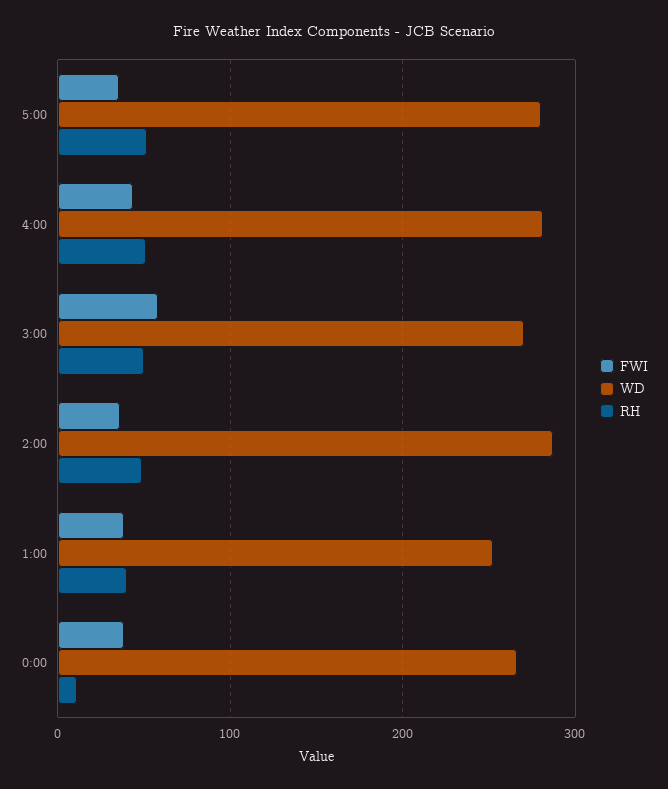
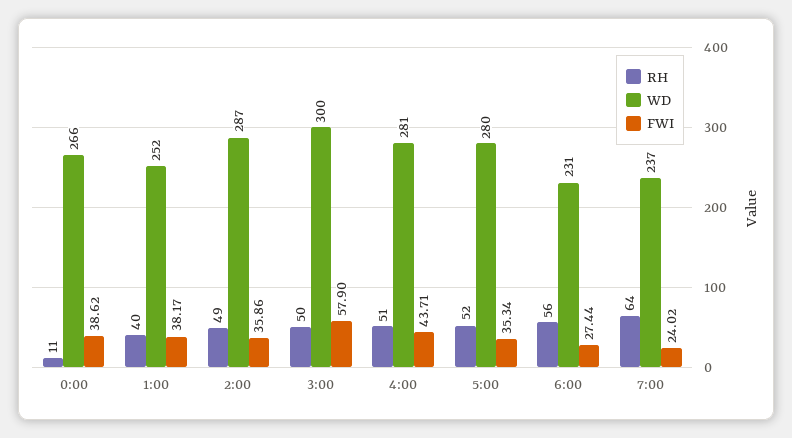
WD, 3:00: 270 -> 300
RH, 6:00: none -> 56
WD, 6:00: none -> 231
FWI, 6:00: none -> 27.44
RH, 7:00: none -> 64
WD, 7:00: none -> 237
FWI, 7:00: none -> 24.02

